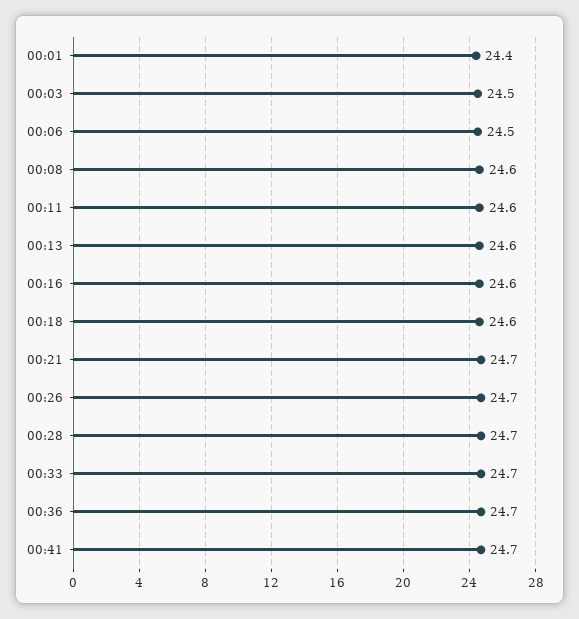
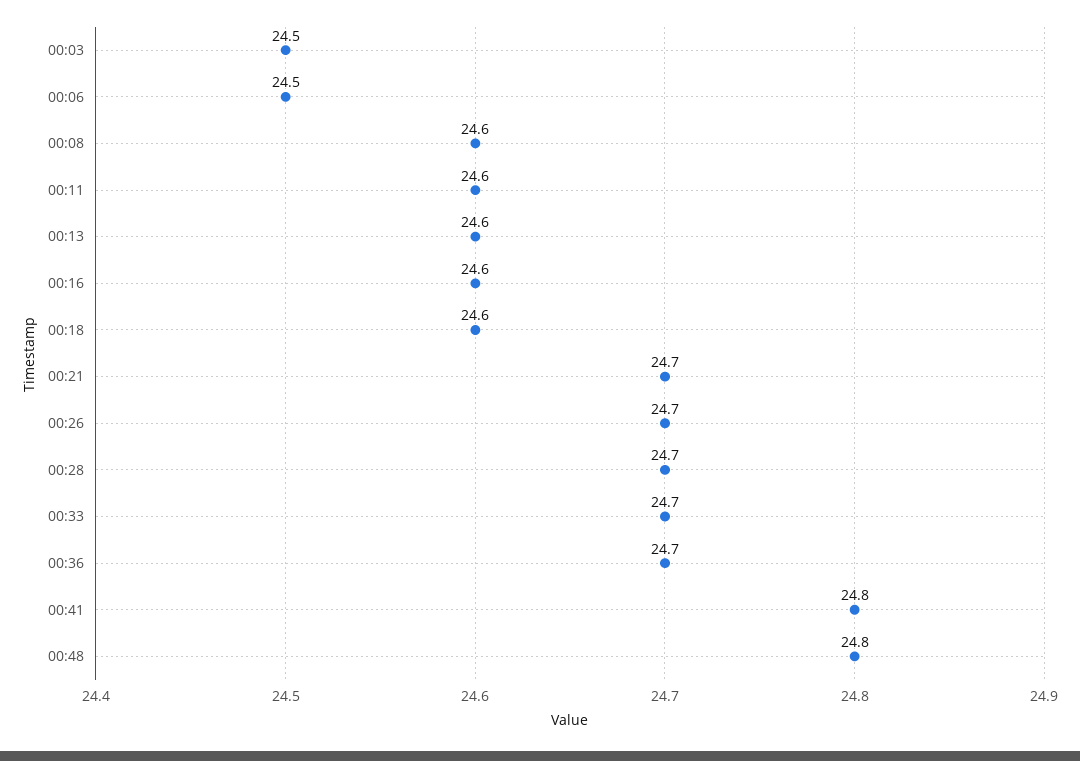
00:01: 24.4 -> none
00:41: 24.7 -> 24.8
00:48: none -> 24.8

